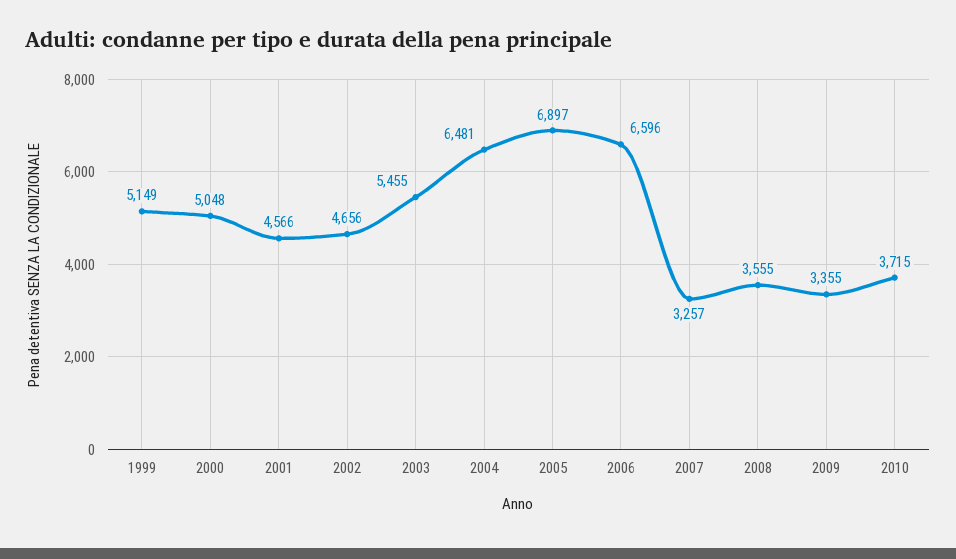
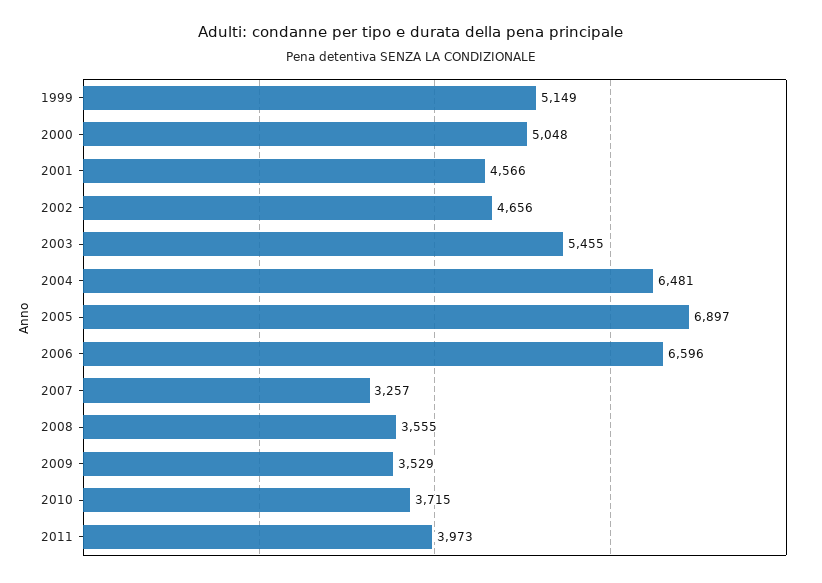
2009: 3355 -> 3529
2011: none -> 3973

